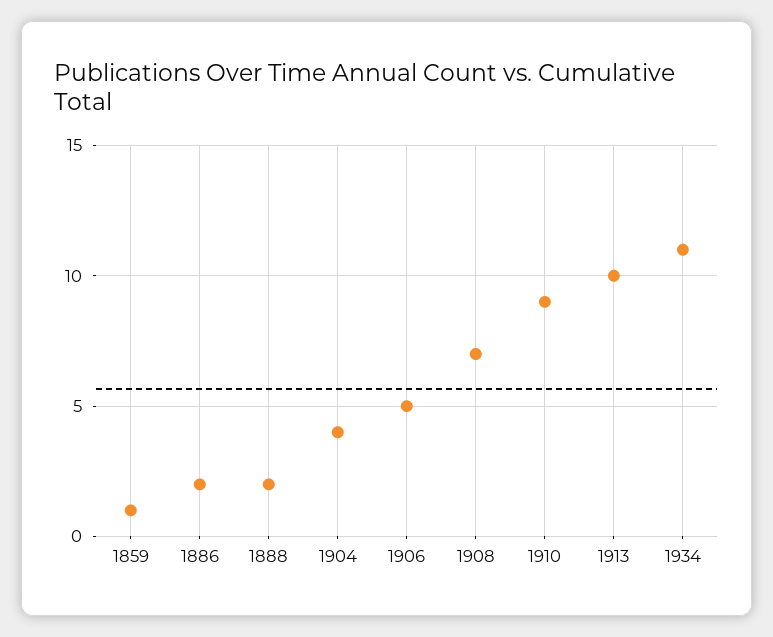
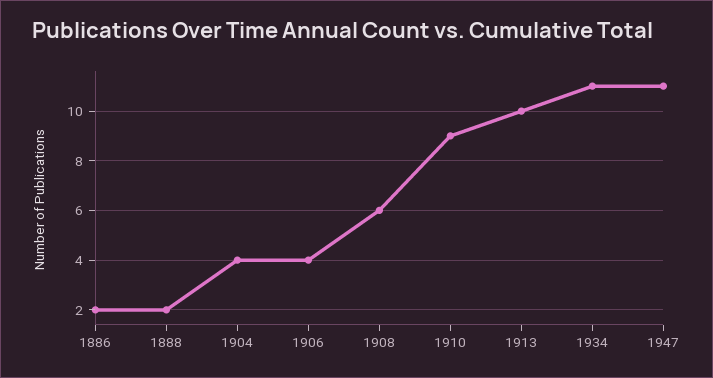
1859: 1 -> none
1906: 5 -> 4
1908: 7 -> 6
1947: none -> 11

